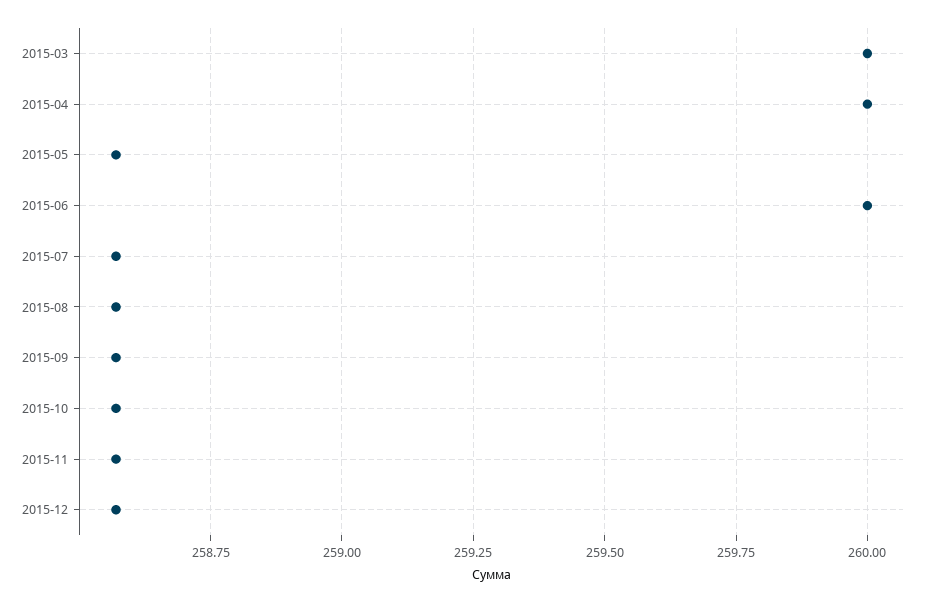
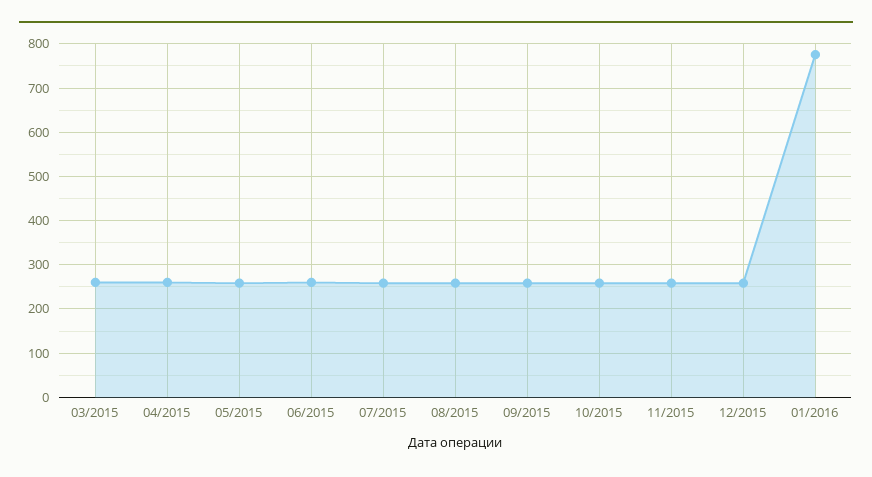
01/2016: none -> 780

